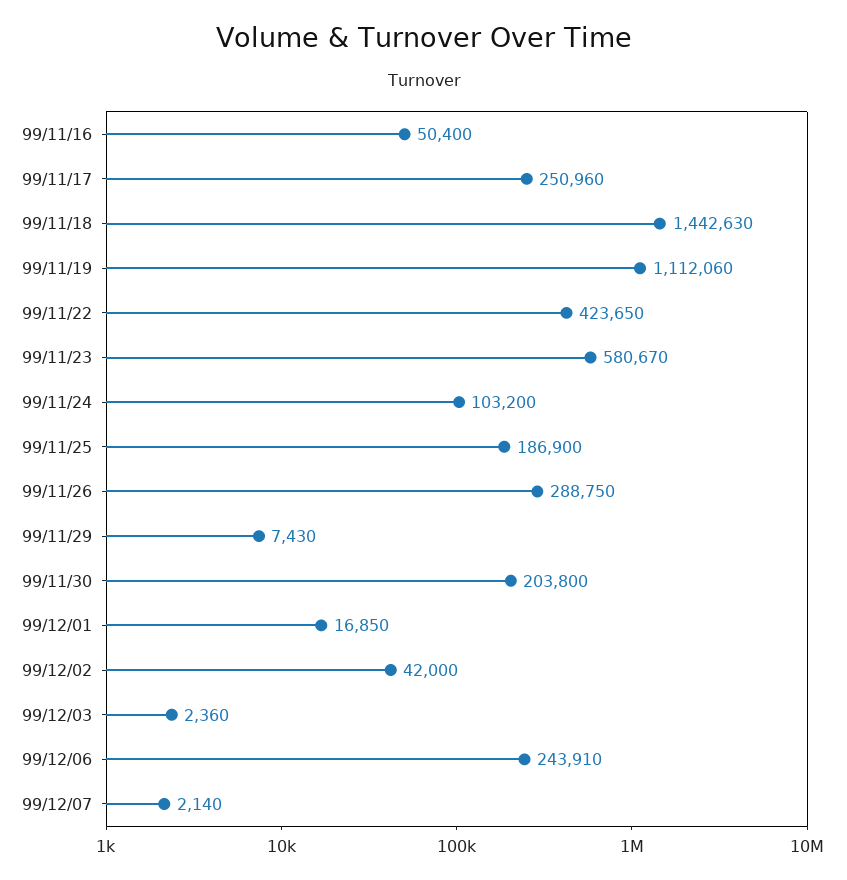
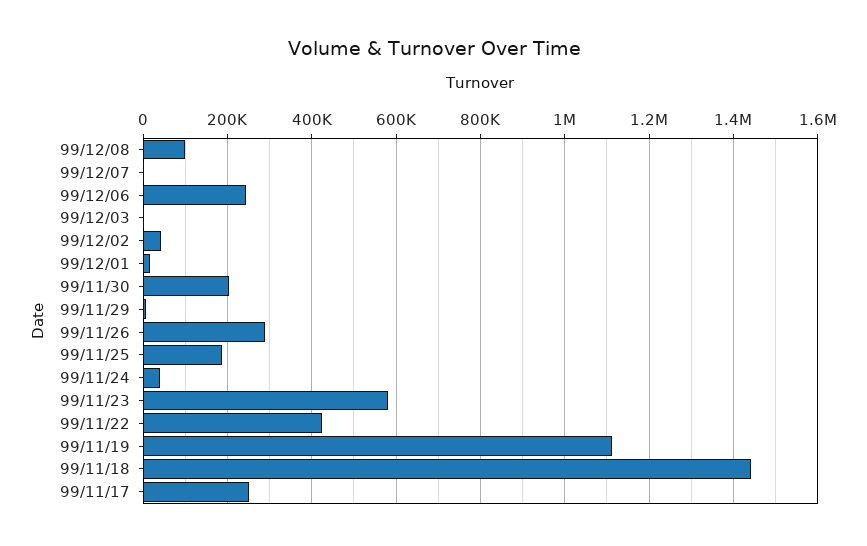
99/11/16: 50400 -> none
99/11/24: 103200 -> 40000
99/12/08: none -> 100000

